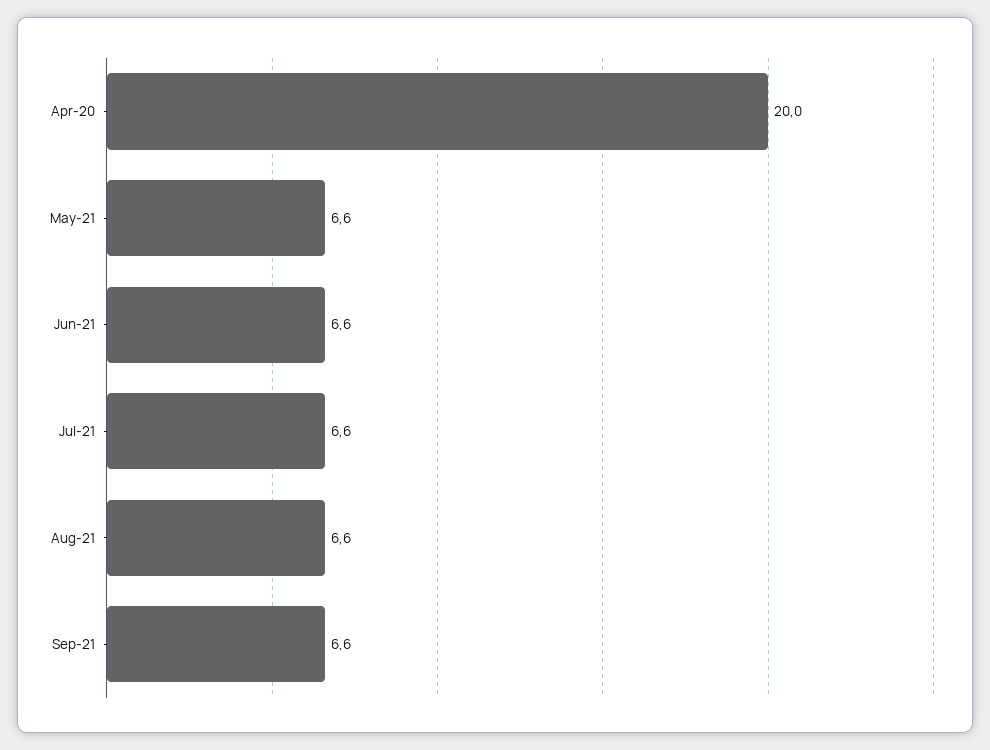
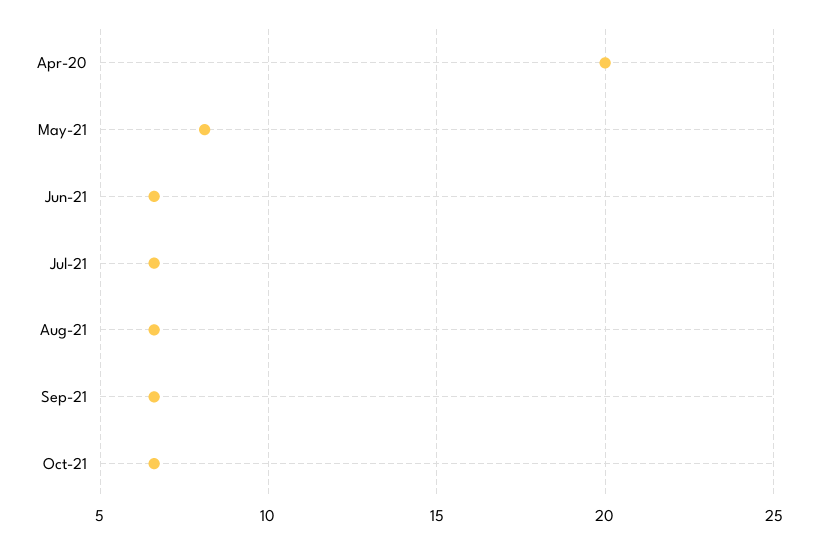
May-21: 6.6 -> 8
Oct-21: none -> 6.5

